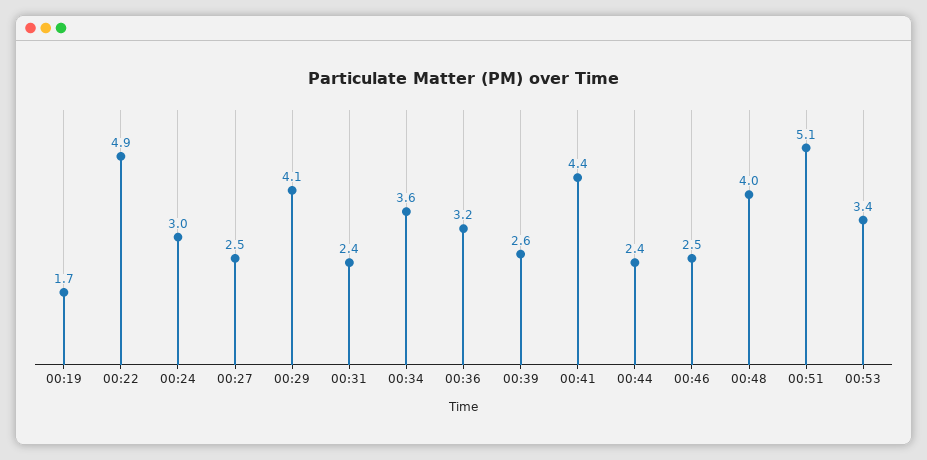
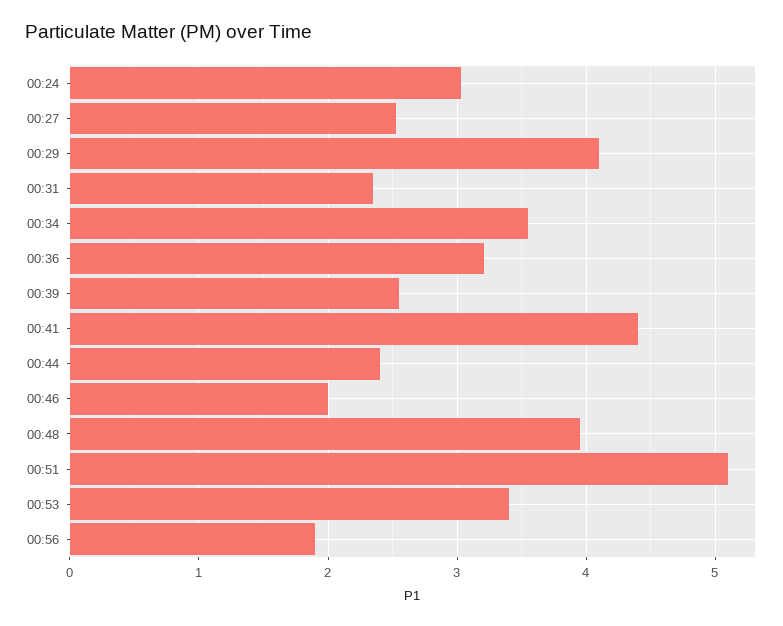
00:19: 1.7 -> none
00:22: 4.9 -> none
00:46: 2.5 -> 2
00:56: none -> 1.9

